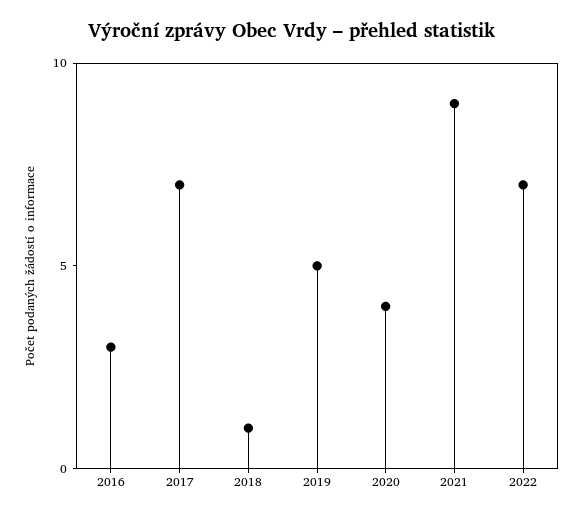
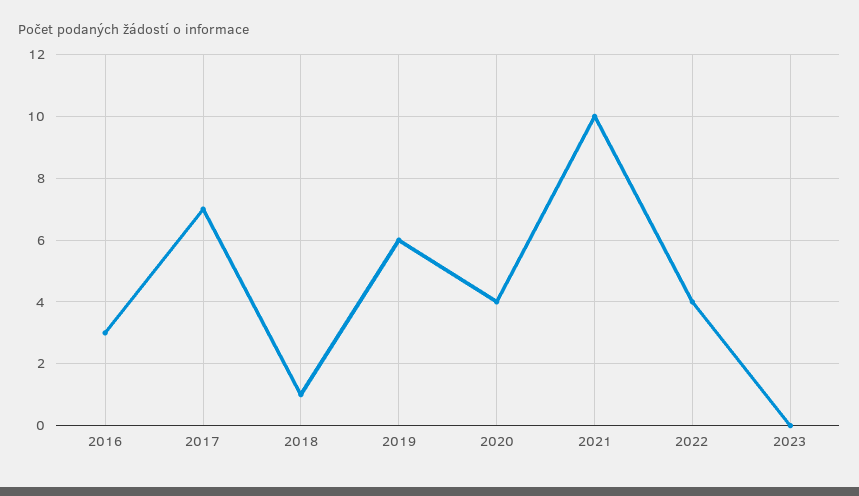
2019: 5 -> 6
2021: 9 -> 10
2022: 7 -> 4
2023: none -> 0

